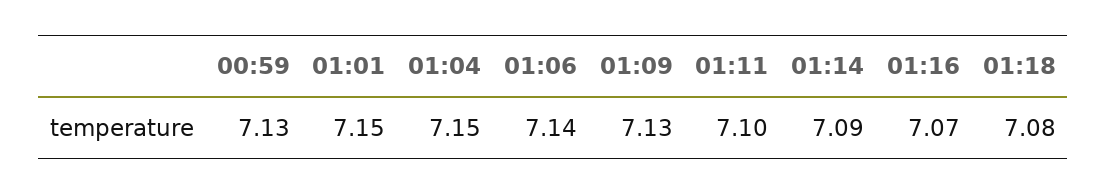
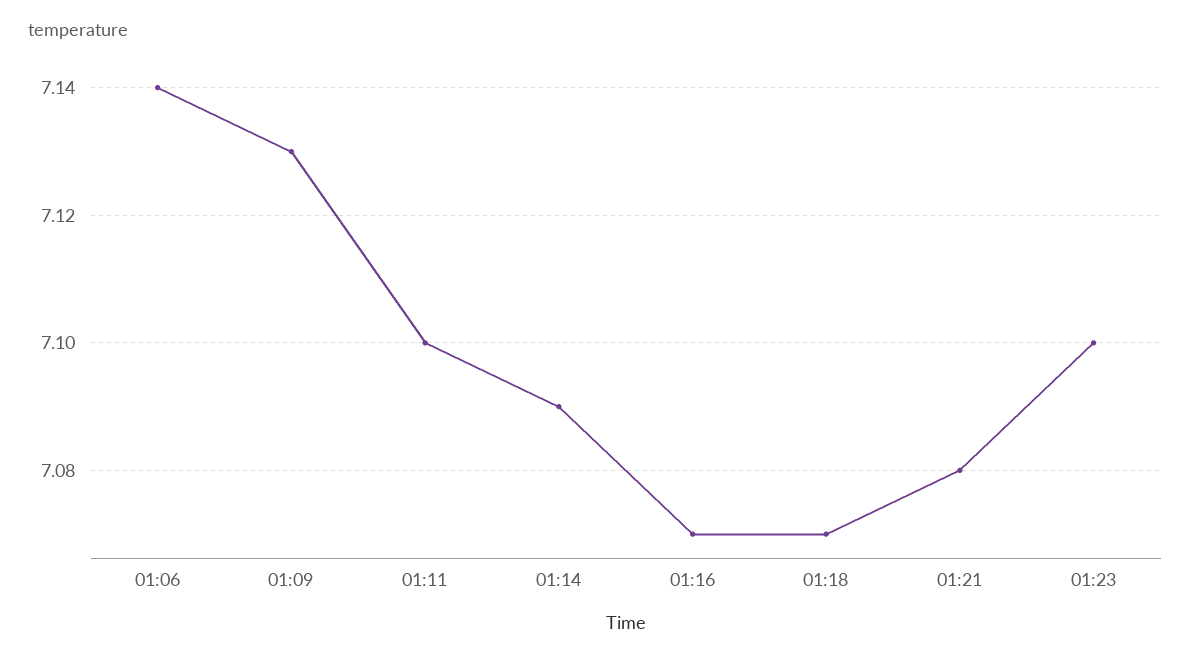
00:59: 7.13 -> none
01:01: 7.15 -> none
01:04: 7.15 -> none
01:18: 7.08 -> 7.07
01:21: none -> 7.08
01:23: none -> 7.1

